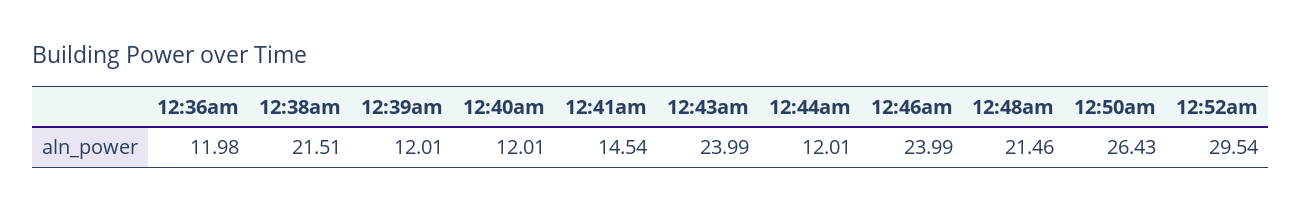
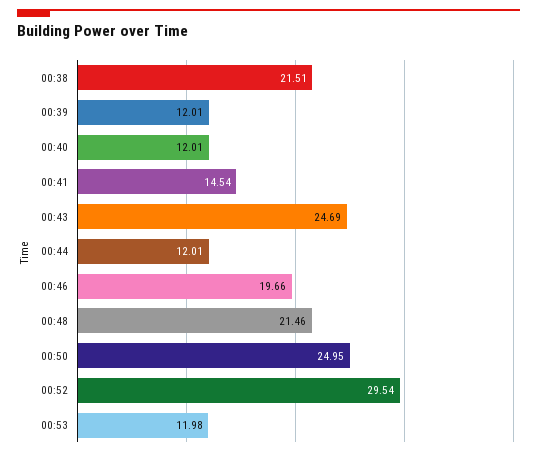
12:36am: 11.98 -> none
12:43am: 23.99 -> 24.69
12:46am: 23.99 -> 19.66
12:50am: 26.43 -> 24.95
00:53: none -> 11.98

